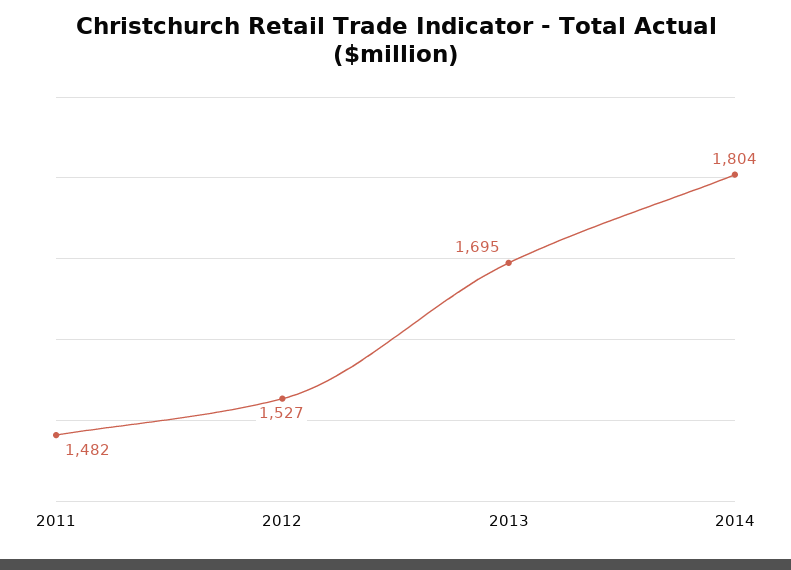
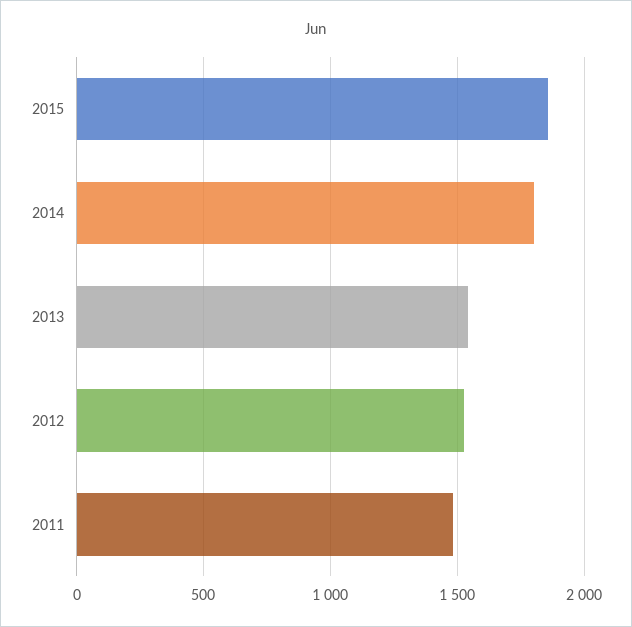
2013: 1695 -> 1550
2015: none -> 1850

